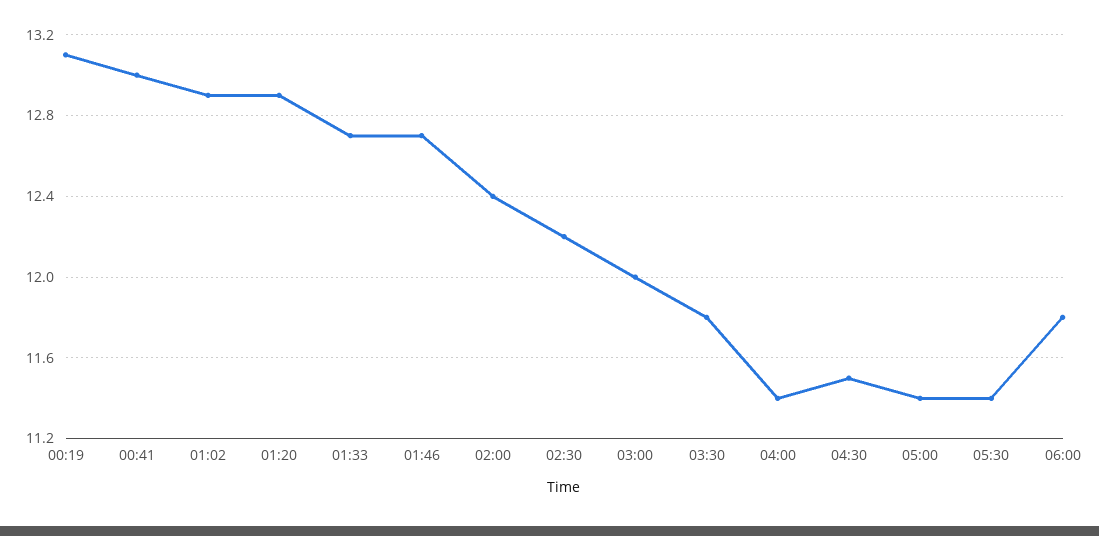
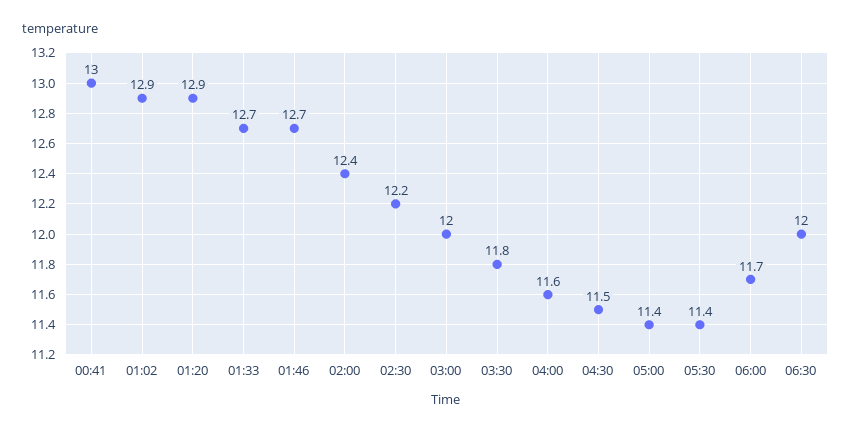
00:19: 13.1 -> none
04:00: 11.4 -> 11.6
06:00: 11.8 -> 11.7
06:30: none -> 12

